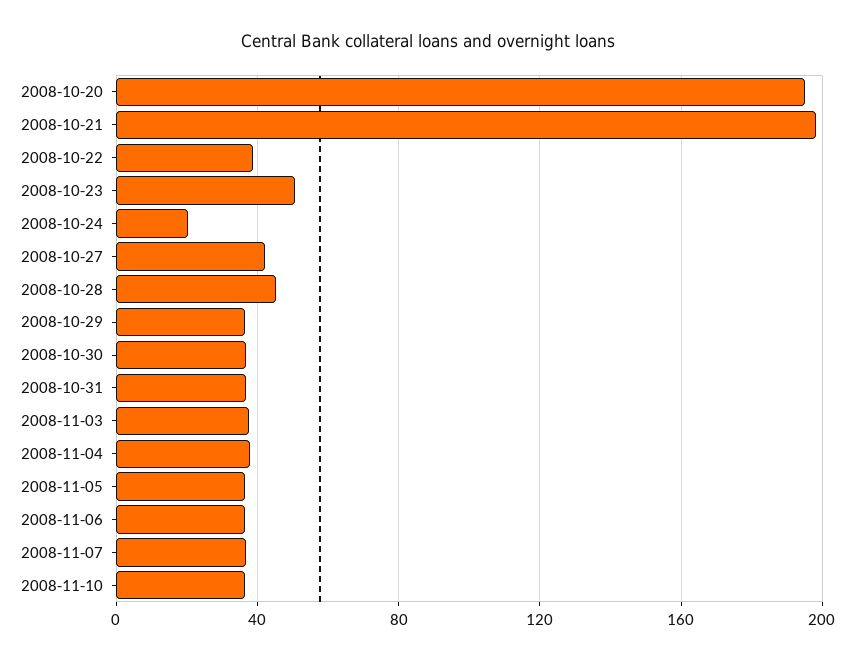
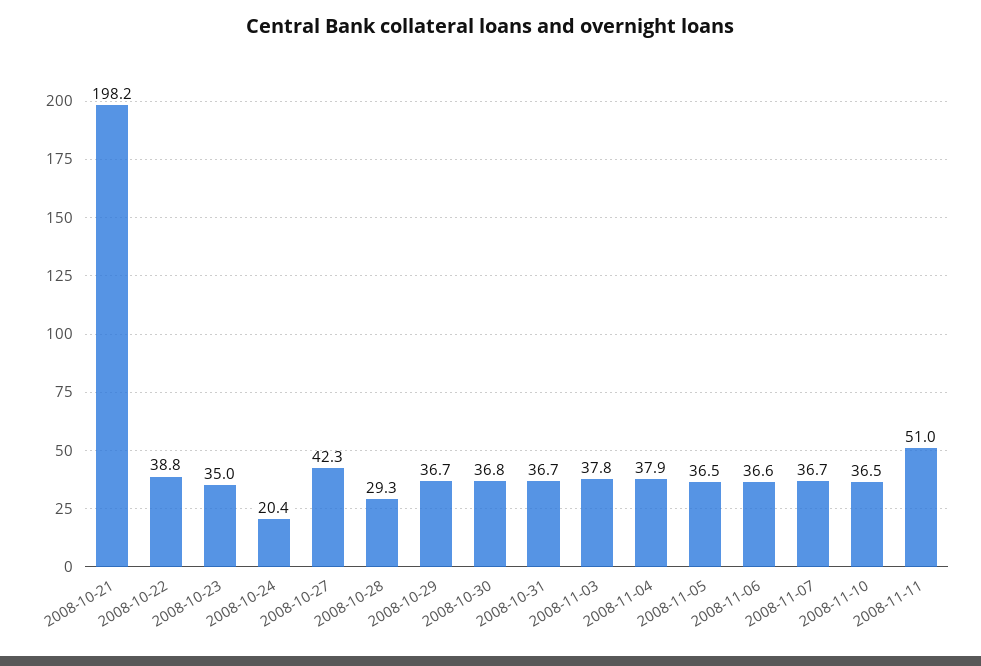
2008-10-20: 195 -> none
2008-10-23: 50 -> 35
2008-10-28: 45 -> 29.3
2008-11-11: none -> 51

